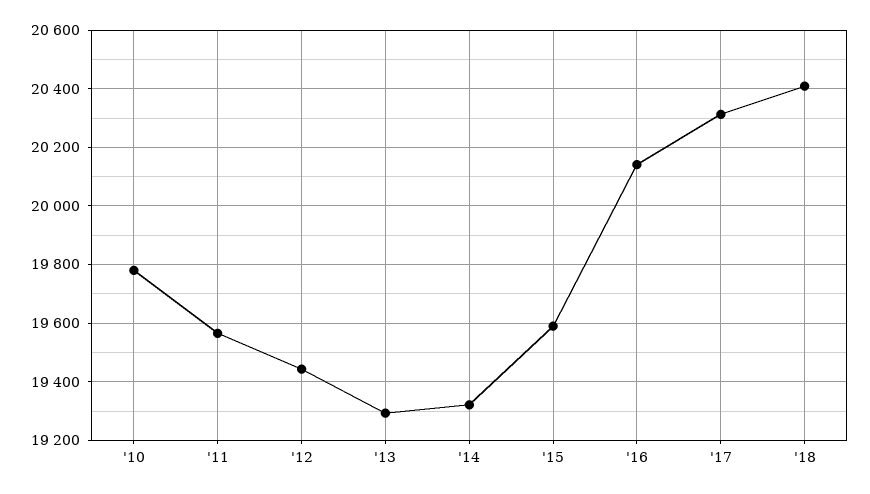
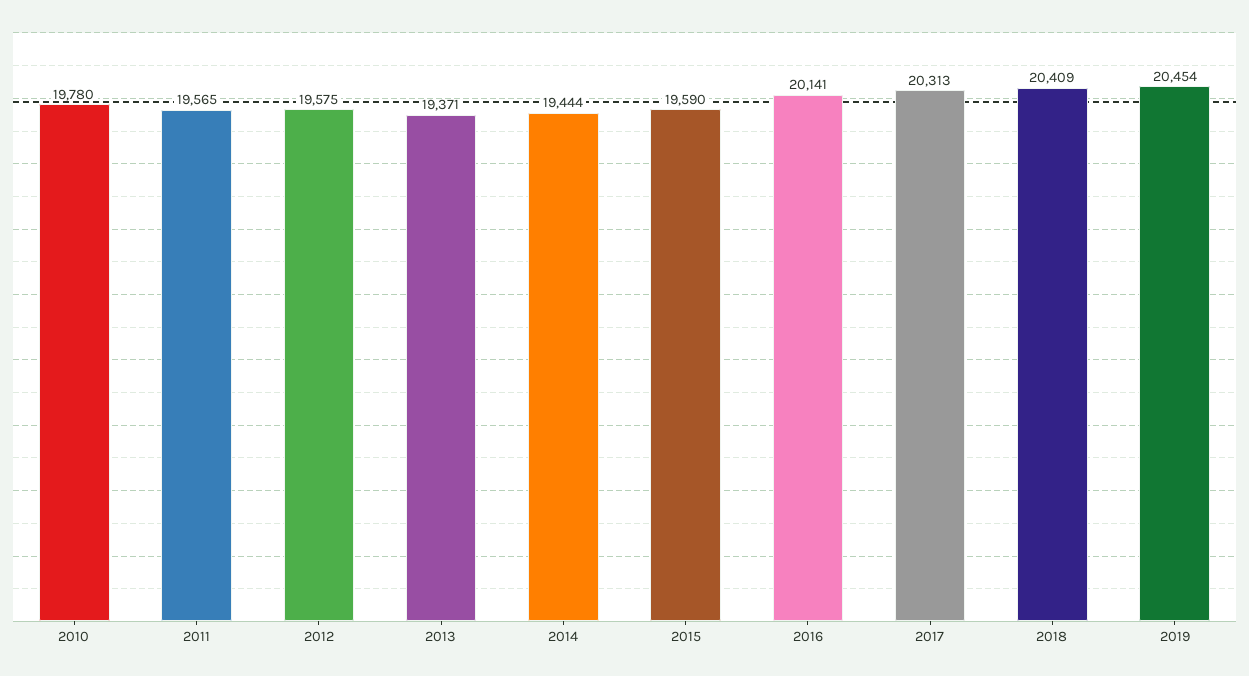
'12: 19450 -> 19575
'13: 19300 -> 19371
'14: 19325 -> 19444
2019: none -> 20454

